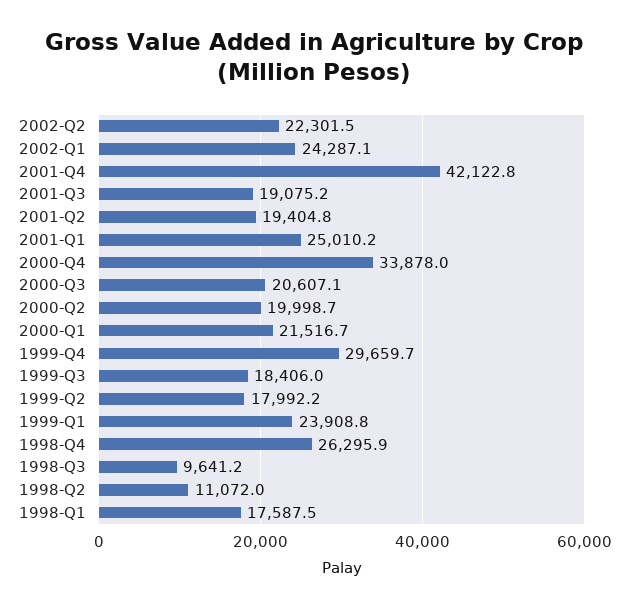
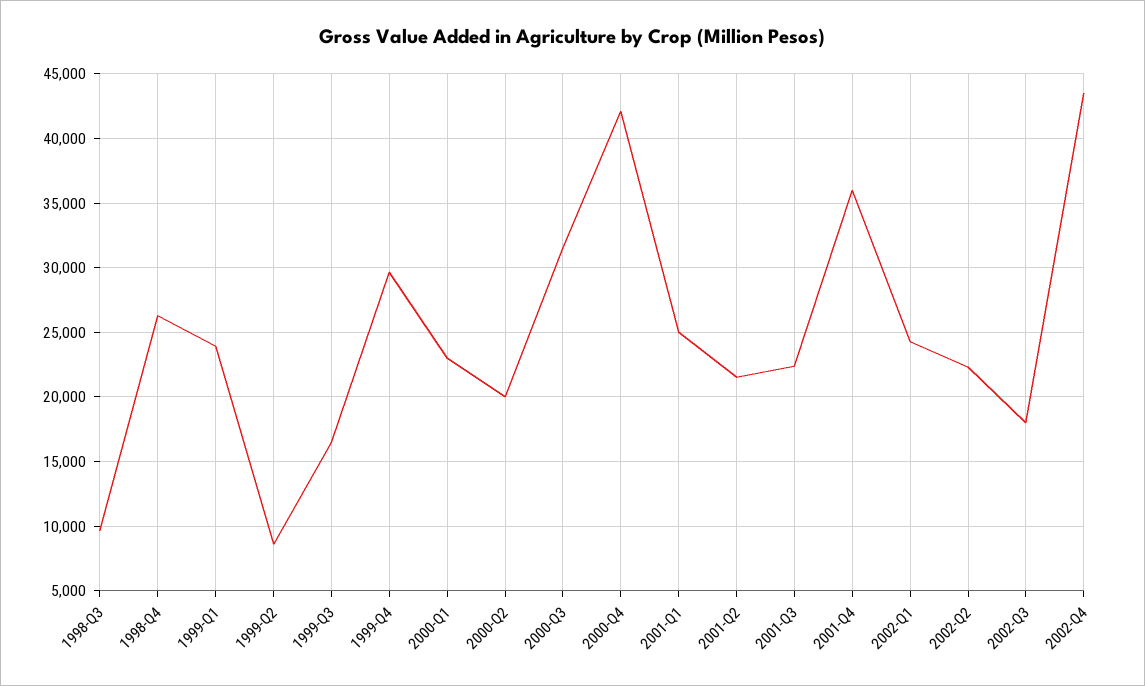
2001-Q4: 42122.8 -> 36000
2001-Q3: 19075.2 -> 22500
2001-Q2: 19404.8 -> 21500
2000-Q4: 33878 -> 42000
2000-Q3: 20607.1 -> 31500
2000-Q1: 21516.7 -> 23000
1999-Q3: 18406 -> 16500
1999-Q2: 17992.2 -> 8500
1998-Q2: 11072 -> none
1998-Q1: 17587.5 -> none
2002-Q3: none -> 18000
2002-Q4: none -> 43500

